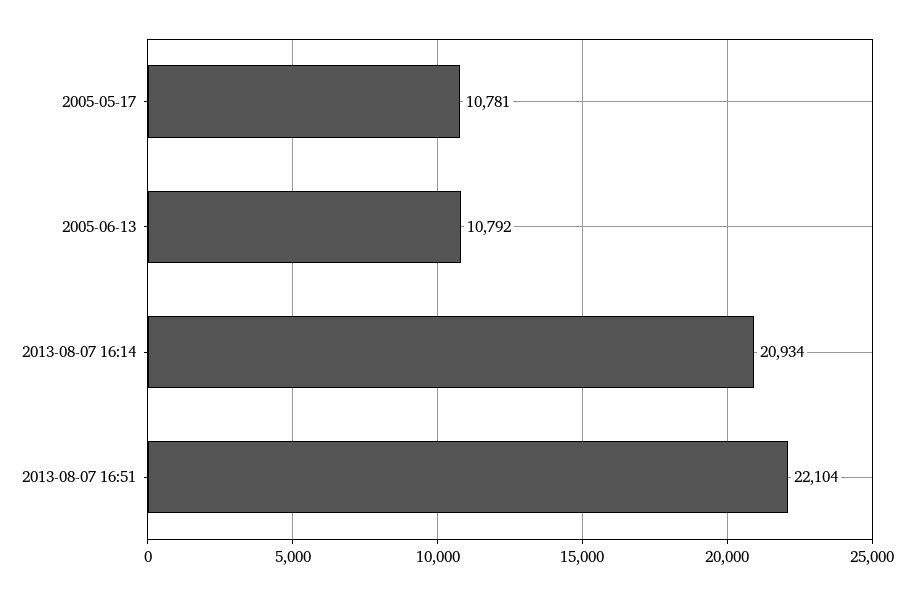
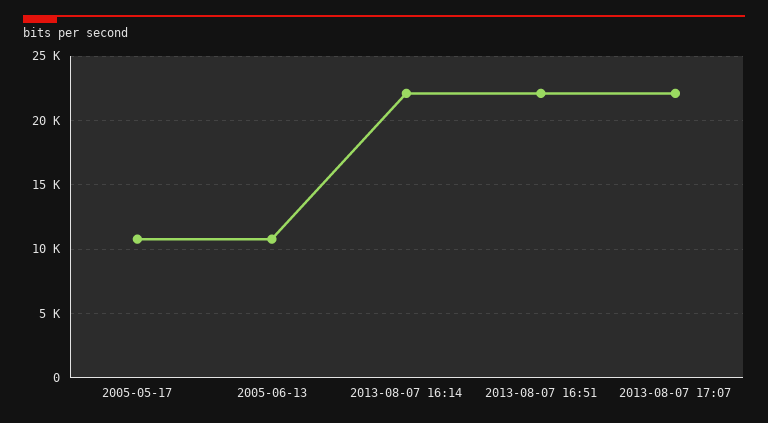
2013-08-07 16:14: 20934 -> 22000
2013-08-07 17:07: none -> 22000

